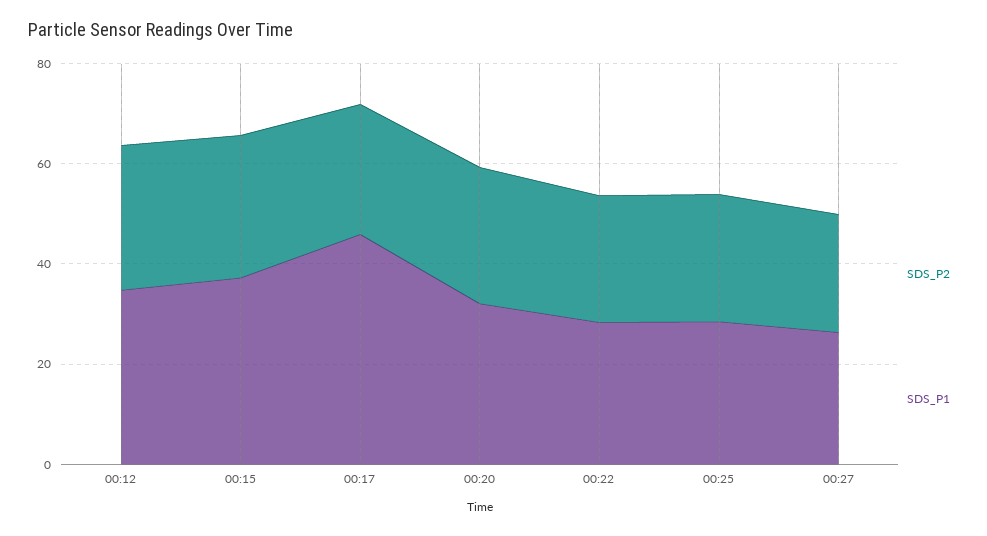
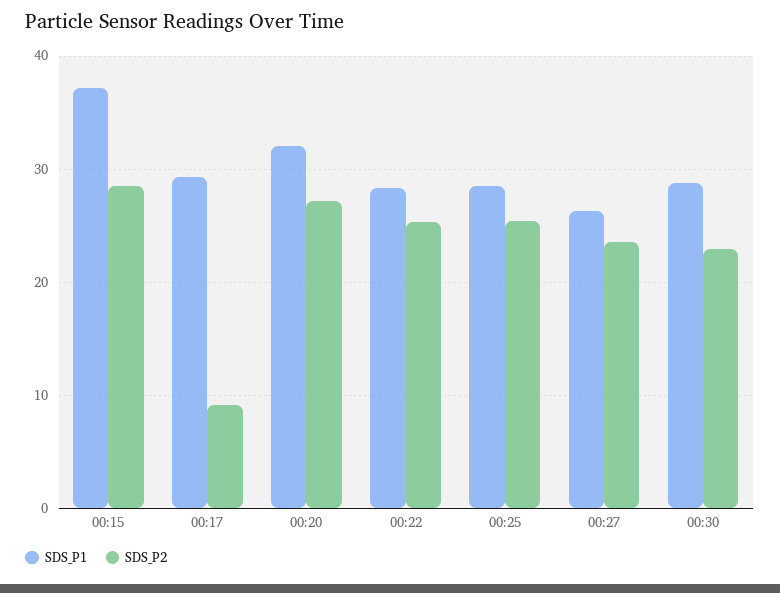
SDS_P2, 00:12: 30 -> none
SDS_P1, 00:12: 35 -> none
SDS_P2, 00:17: 25 -> 9
SDS_P1, 00:17: 45 -> 29
SDS_P1, 00:30: none -> 29
SDS_P2, 00:30: none -> 23

